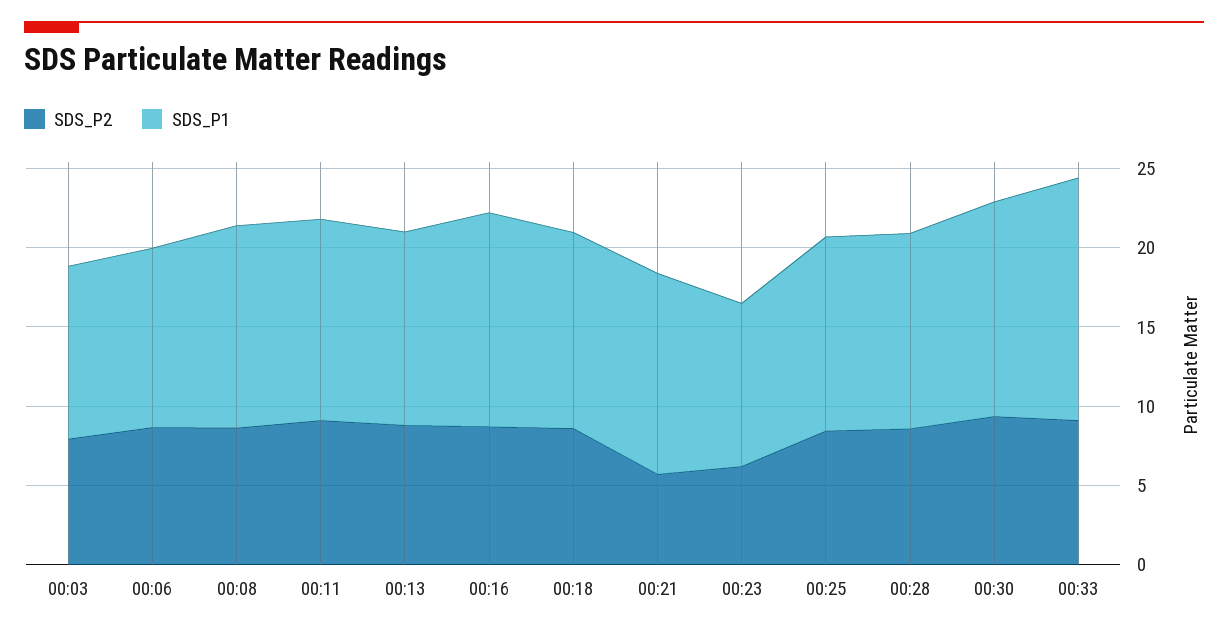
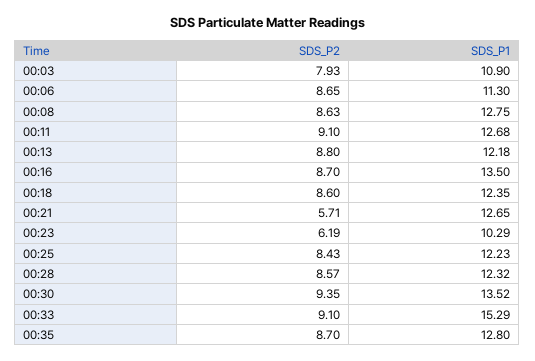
SDS_P2, 00:35: none -> 8.7
SDS_P1, 00:35: none -> 12.8

